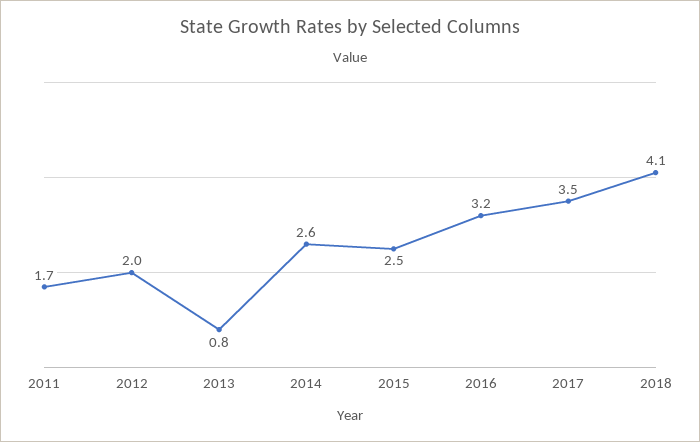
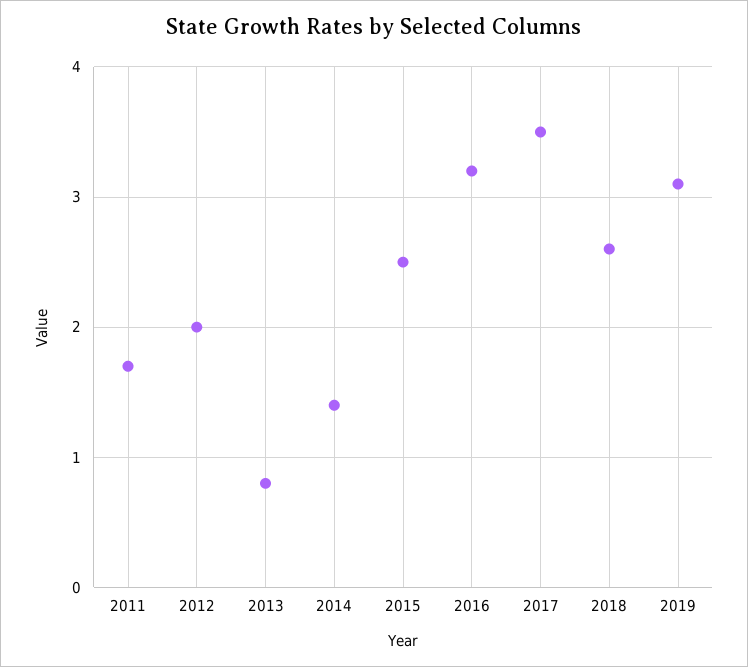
2014: 2.6 -> 1.4
2018: 4.1 -> 2.6
2019: none -> 3.1

